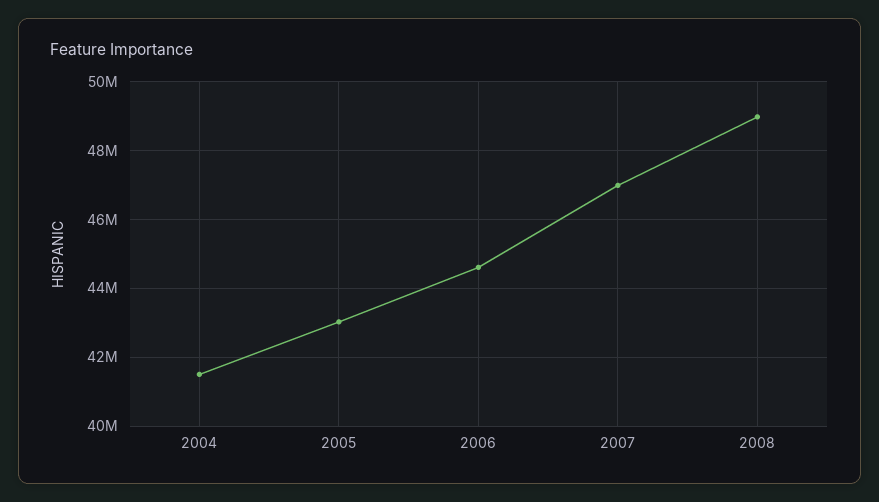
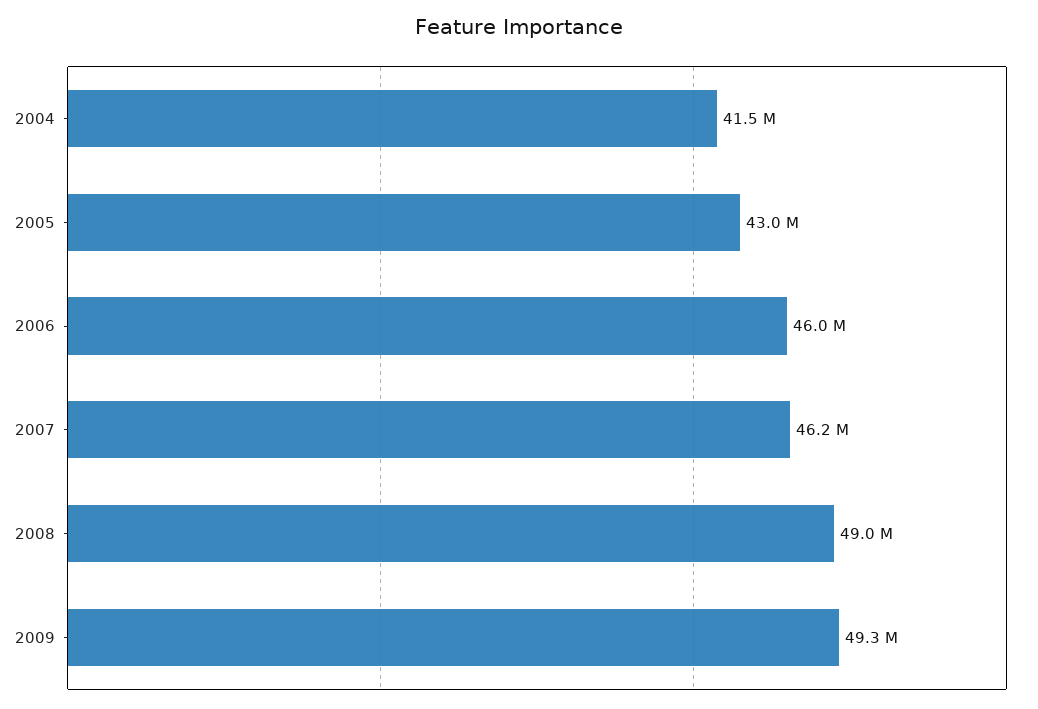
2006: 44600000 -> 46000000
2007: 47000000 -> 46200000
2009: none -> 49300000

